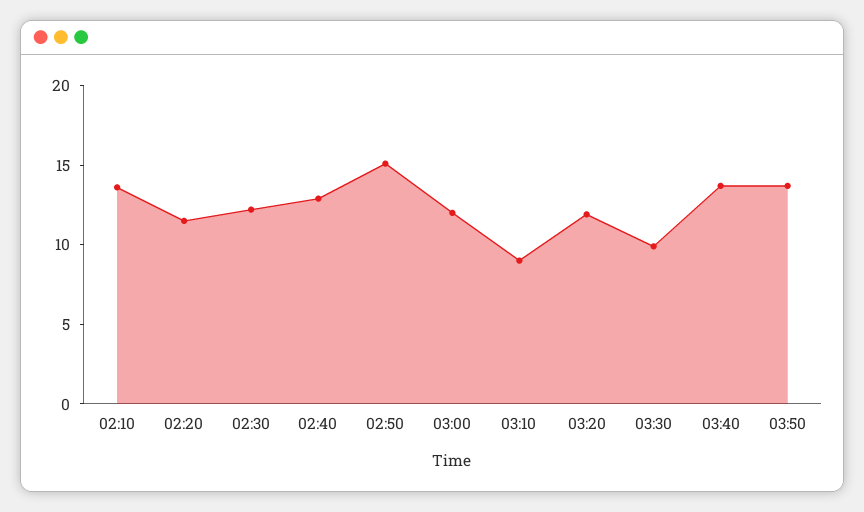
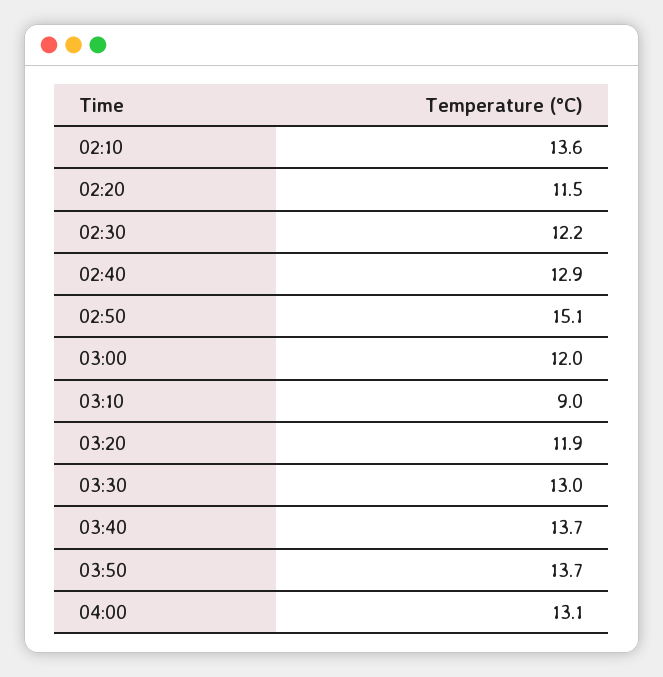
03:30: 10 -> 13
04:00: none -> 13.1

